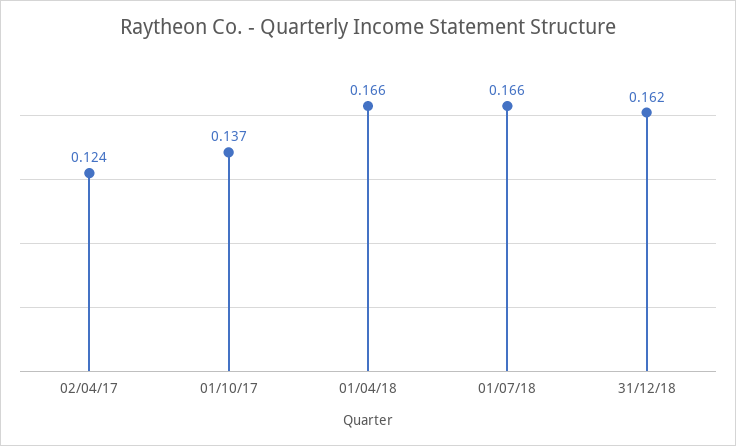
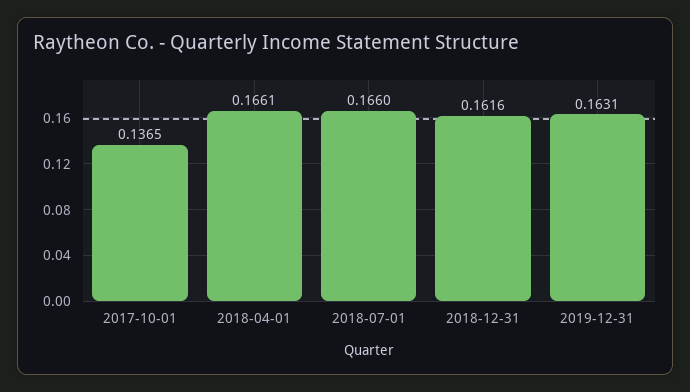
02/04/17: 0.124 -> none
2019-12-31: none -> 0.1631

